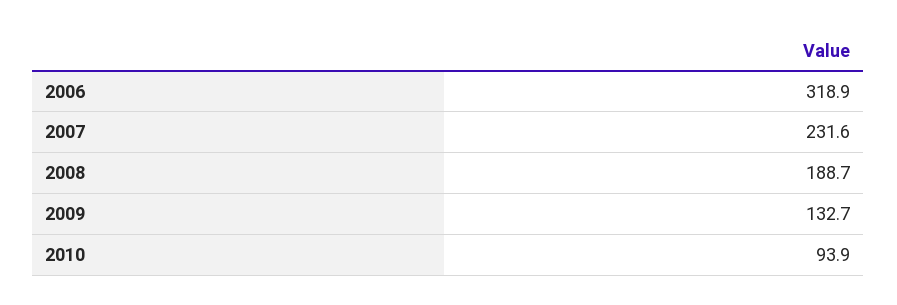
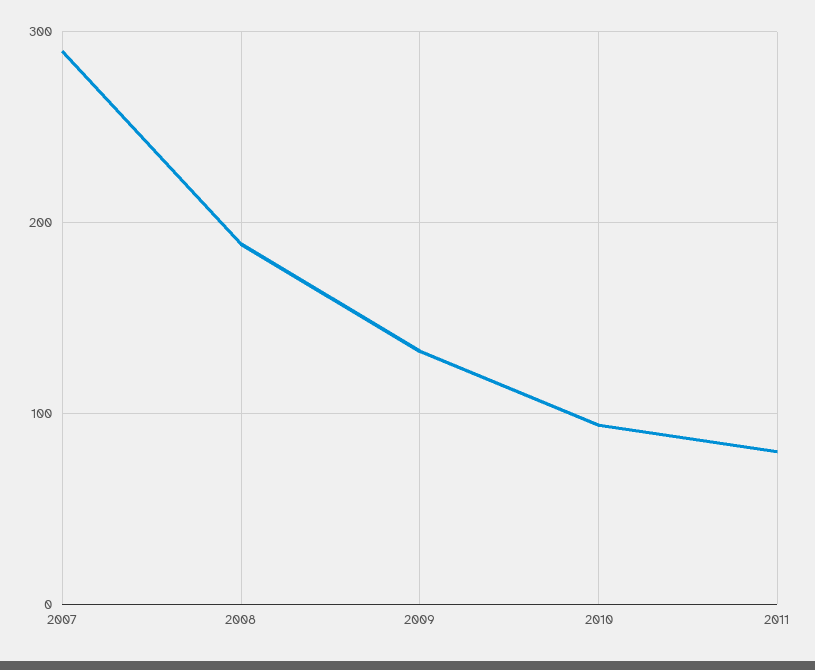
2006: 318.9 -> none
2007: 231.6 -> 290
2011: none -> 80

